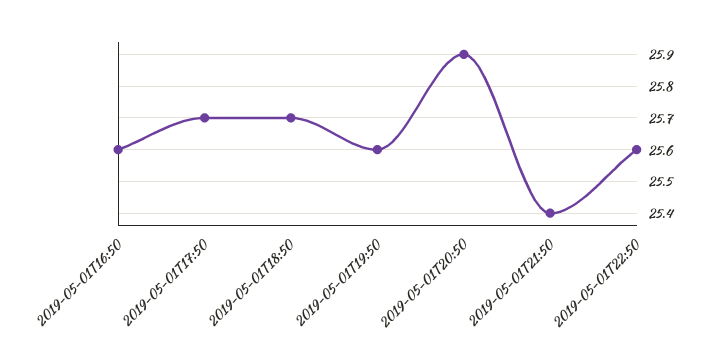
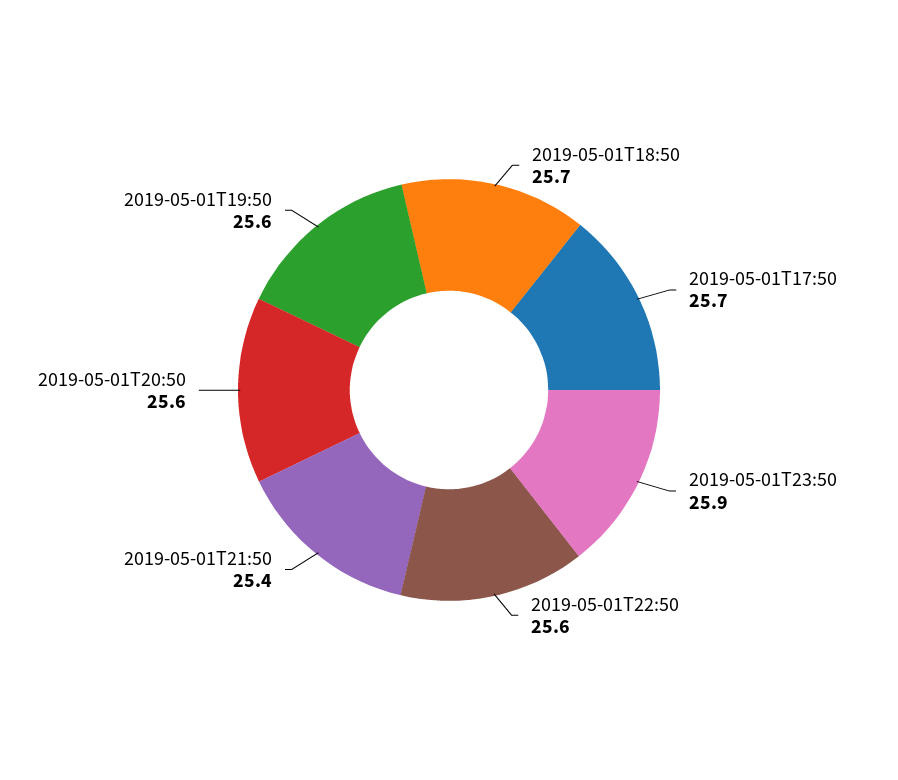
2019-05-01T16:50: 25.6 -> none
2019-05-01T20:50: 25.9 -> 25.6
2019-05-01T23:50: none -> 25.9

